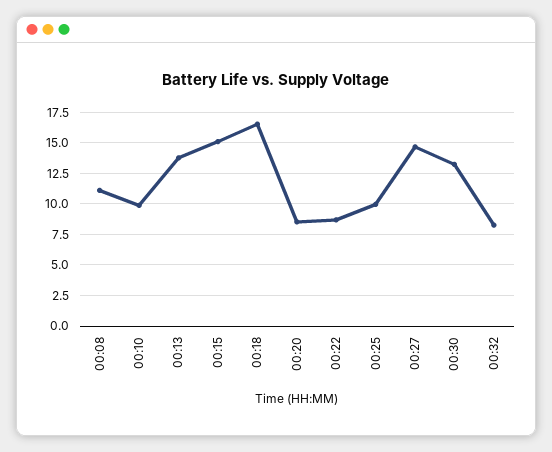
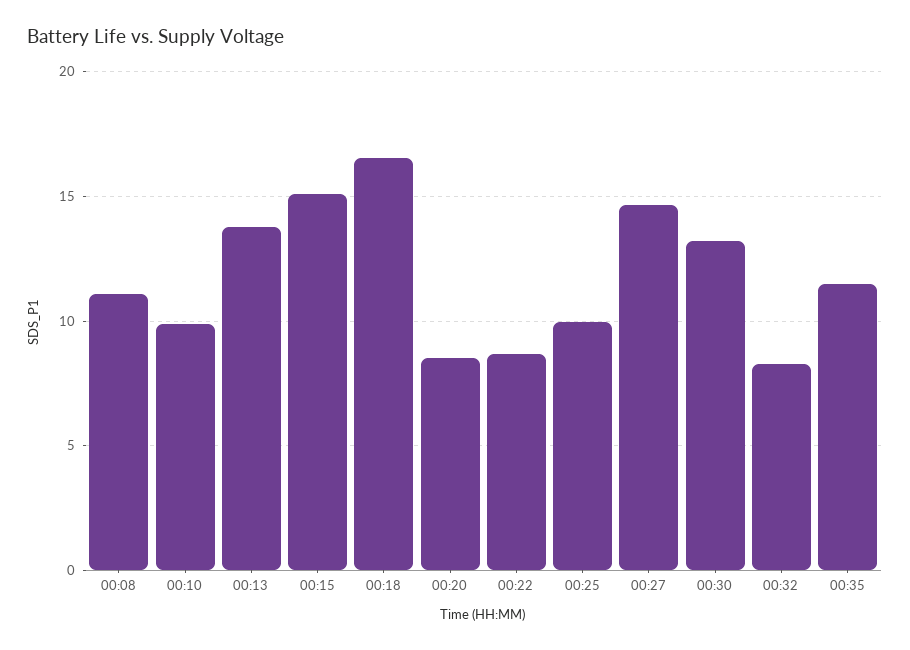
00:35: none -> 11.5

